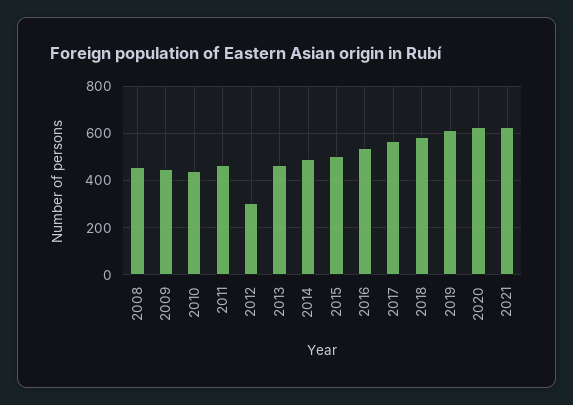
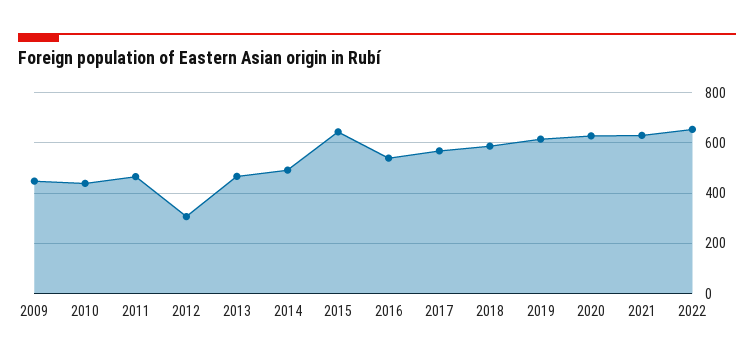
2008: 450 -> none
2015: 500 -> 650
2022: none -> 650

